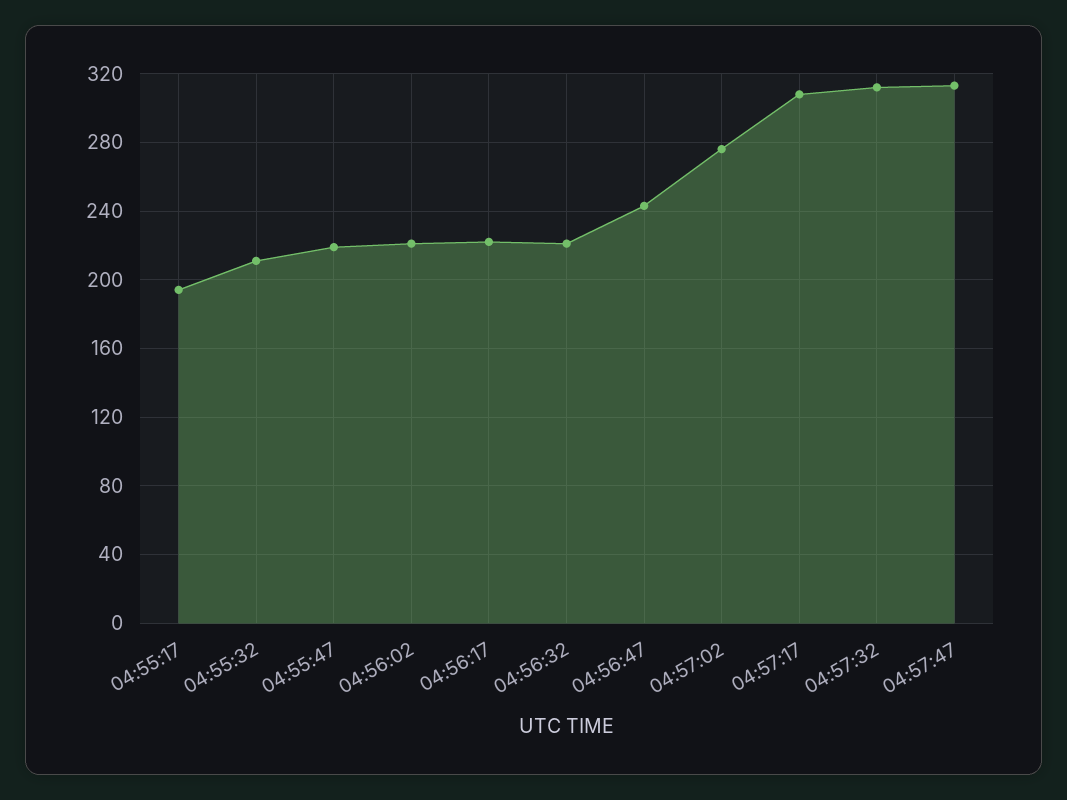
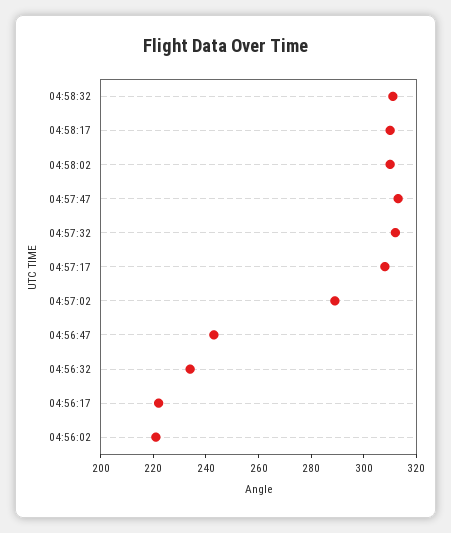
04:55:17: 195 -> none
04:55:32: 210 -> none
04:55:47: 220 -> none
04:56:32: 220 -> 235
04:57:02: 275 -> 290
04:58:32: none -> 310
04:58:17: none -> 310
04:58:02: none -> 310

